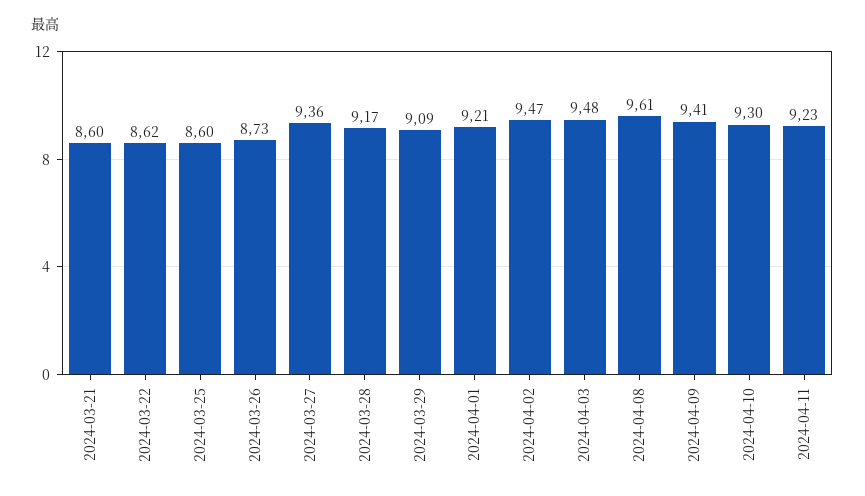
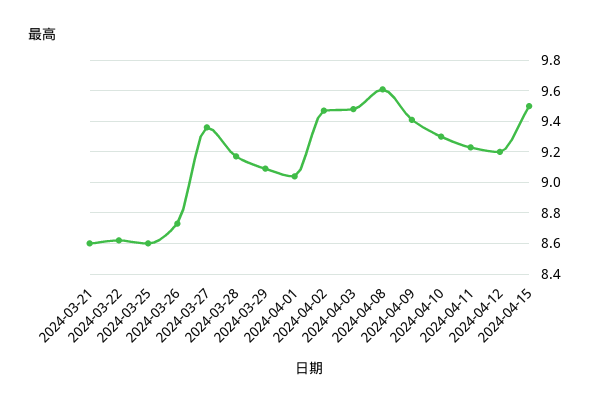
2024-04-01: 9.21 -> 9.05
2024-04-12: none -> 9.2
2024-04-15: none -> 9.5

